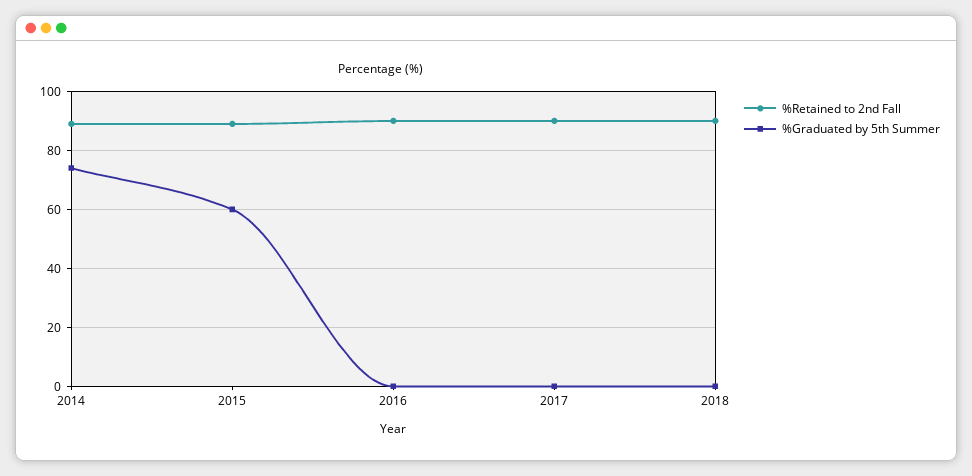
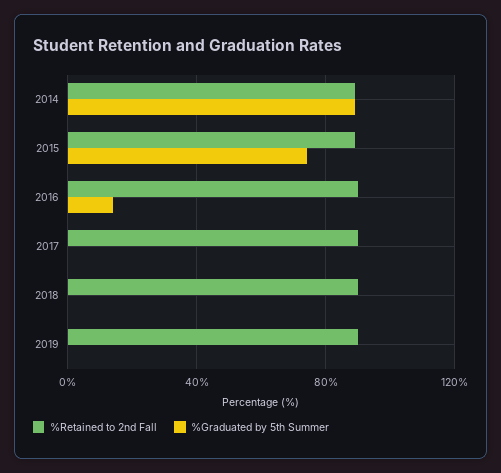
%Graduated by 5th Summer, 2014: 75 -> 90
%Graduated by 5th Summer, 2015: 60 -> 75
%Graduated by 5th Summer, 2016: 0 -> 15
%Retained to 2nd Fall, 2019: none -> 90
%Graduated by 5th Summer, 2019: none -> 0

